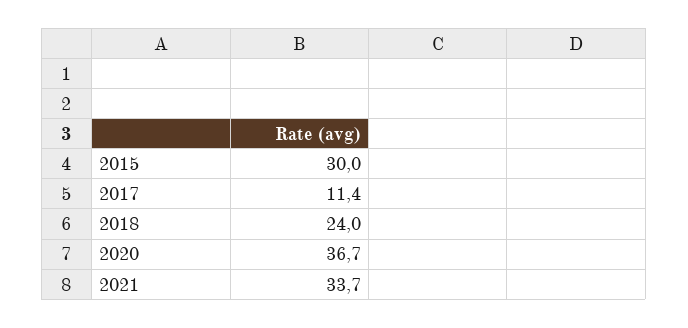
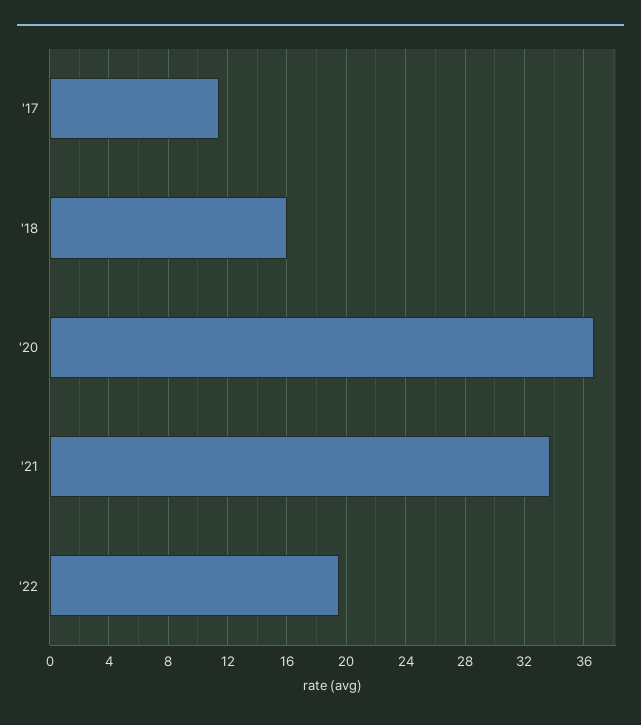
2015: 30 -> none
2018: 24 -> 16
'22: none -> 19.5

